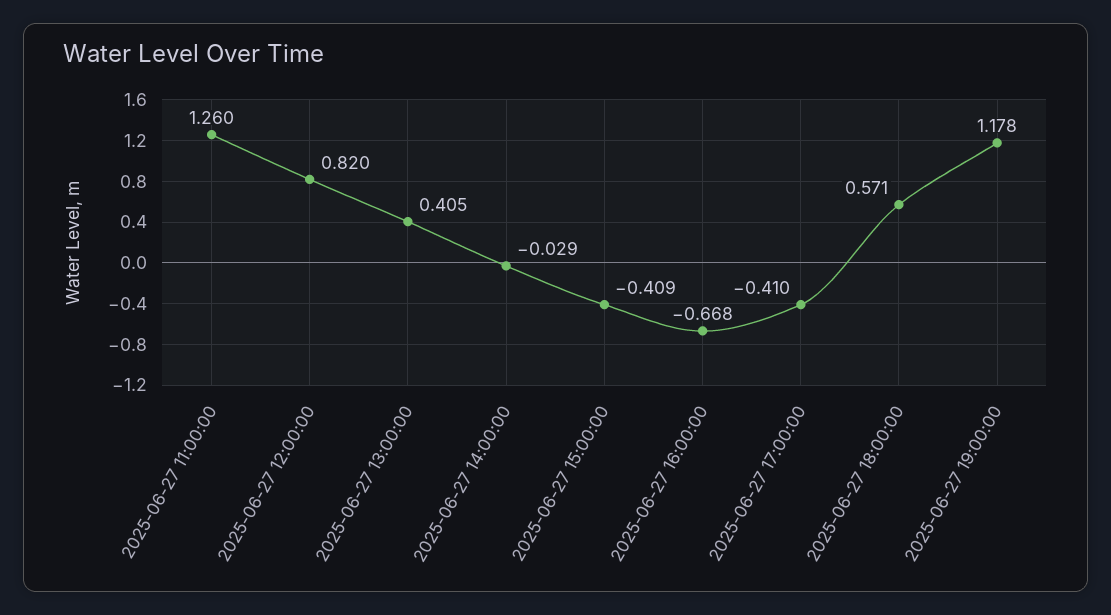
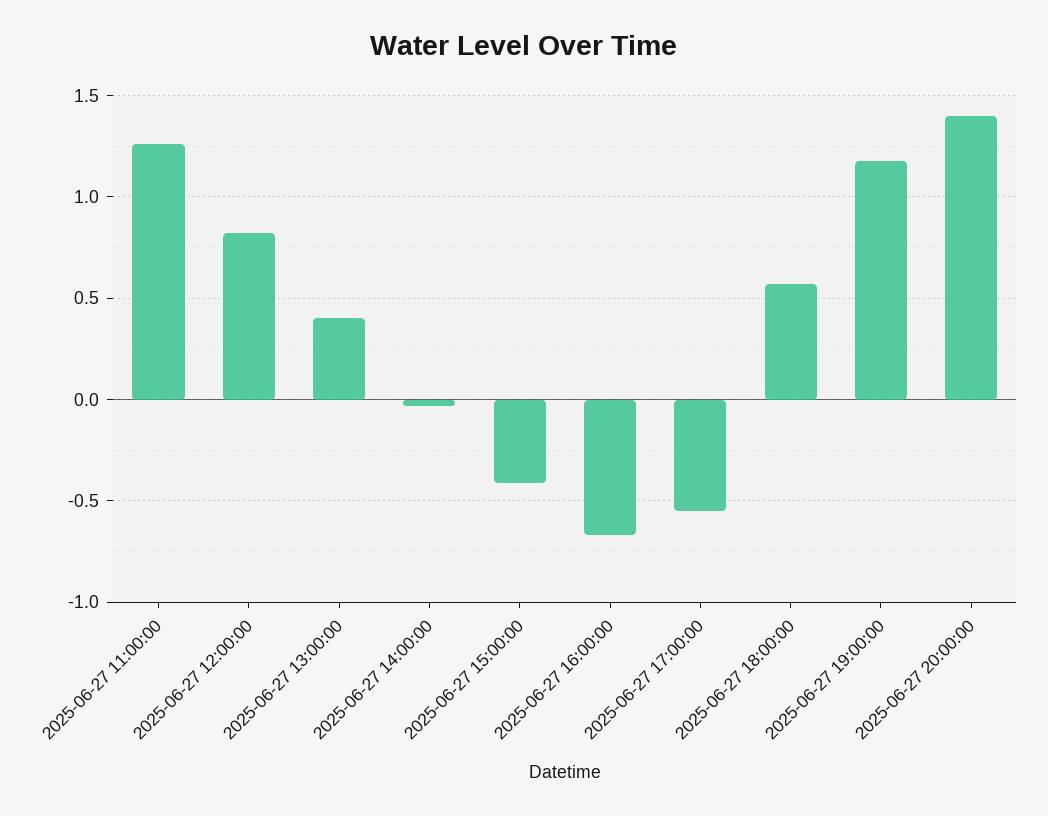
2025-06-27 17:00:00: -0.41 -> -0.55
2025-06-27 20:00:00: none -> 1.4

